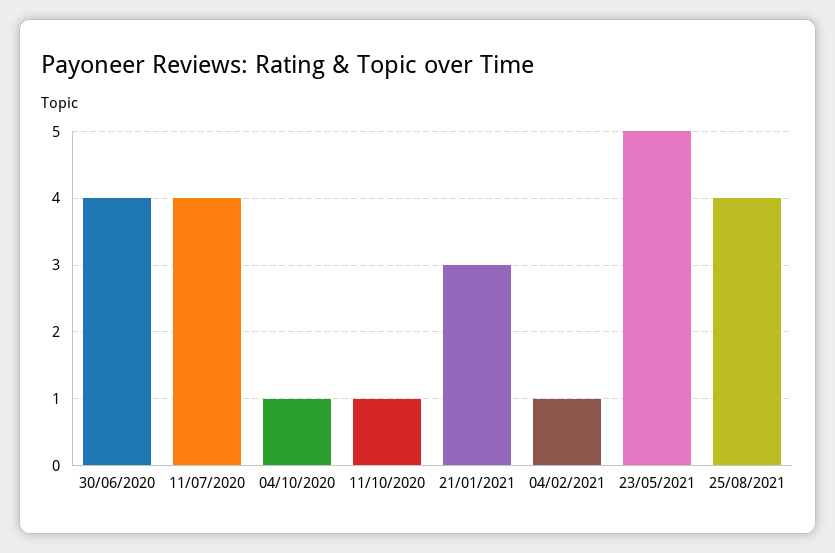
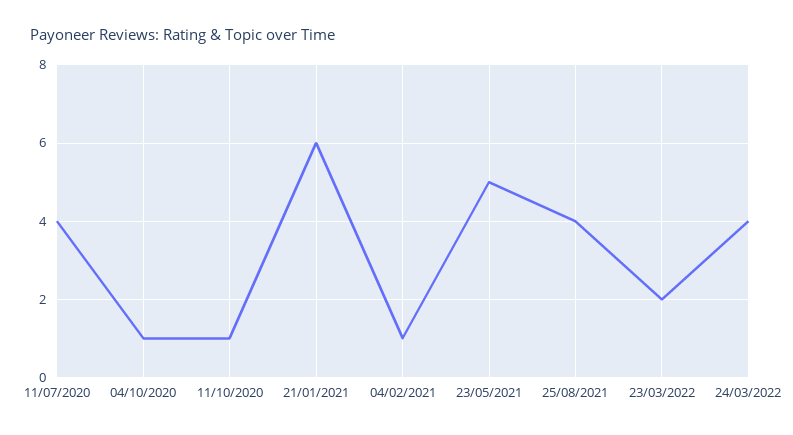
30/06/2020: 4 -> none
21/01/2021: 3 -> 6
23/03/2022: none -> 2
24/03/2022: none -> 4

